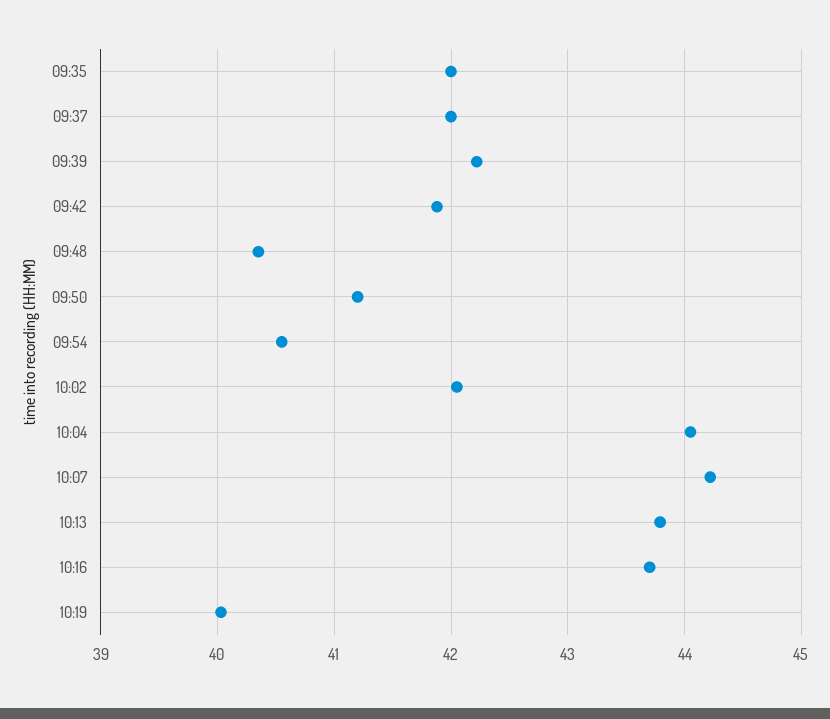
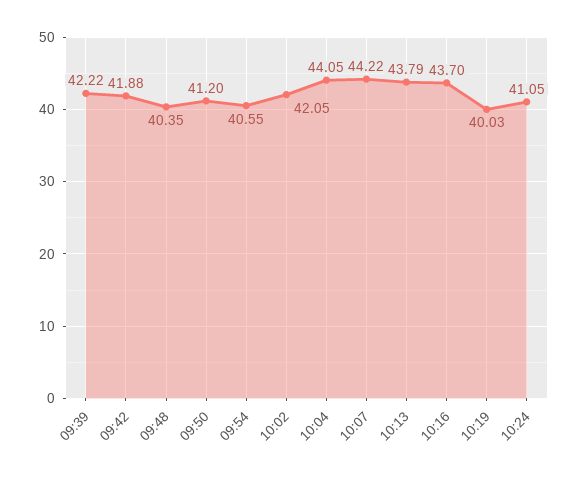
09:35: 42 -> none
09:37: 42 -> none
10:24: none -> 41.05

